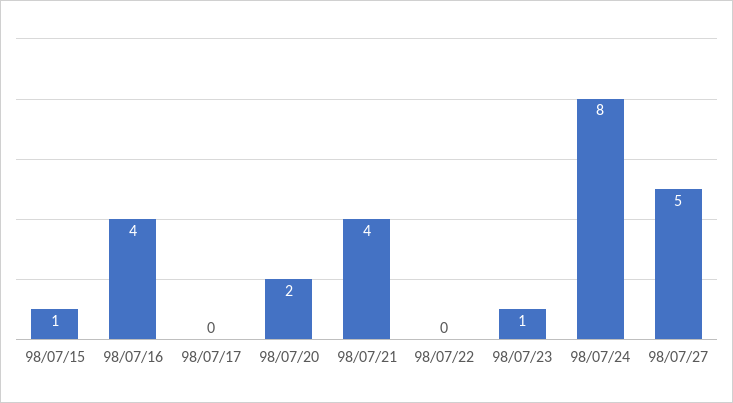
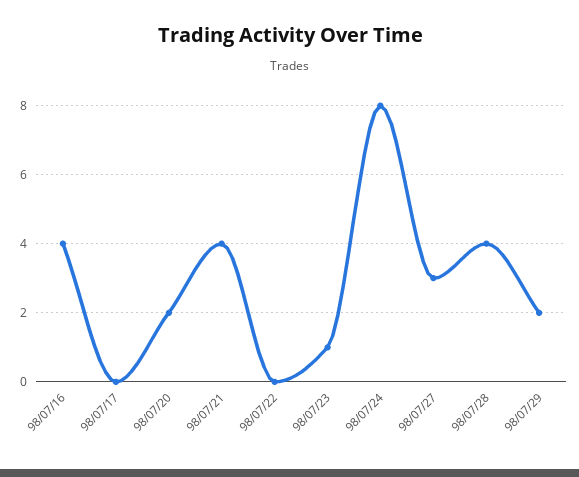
98/07/15: 1 -> none
98/07/27: 5 -> 3
98/07/28: none -> 4
98/07/29: none -> 2

